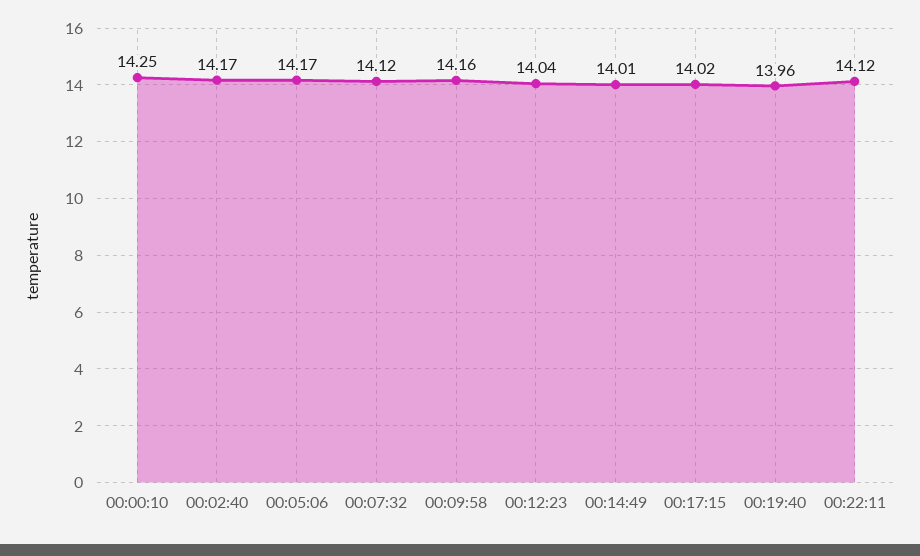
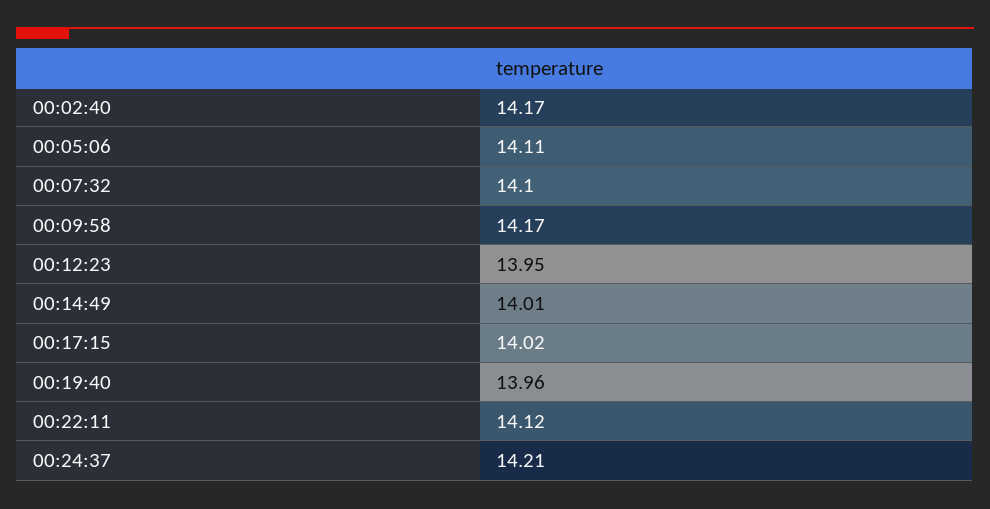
00:00:10: 14.25 -> none
00:05:06: 14.17 -> 14.11
00:07:32: 14.12 -> 14.1
00:09:58: 14.16 -> 14.17
00:12:23: 14.04 -> 13.95
00:24:37: none -> 14.21

